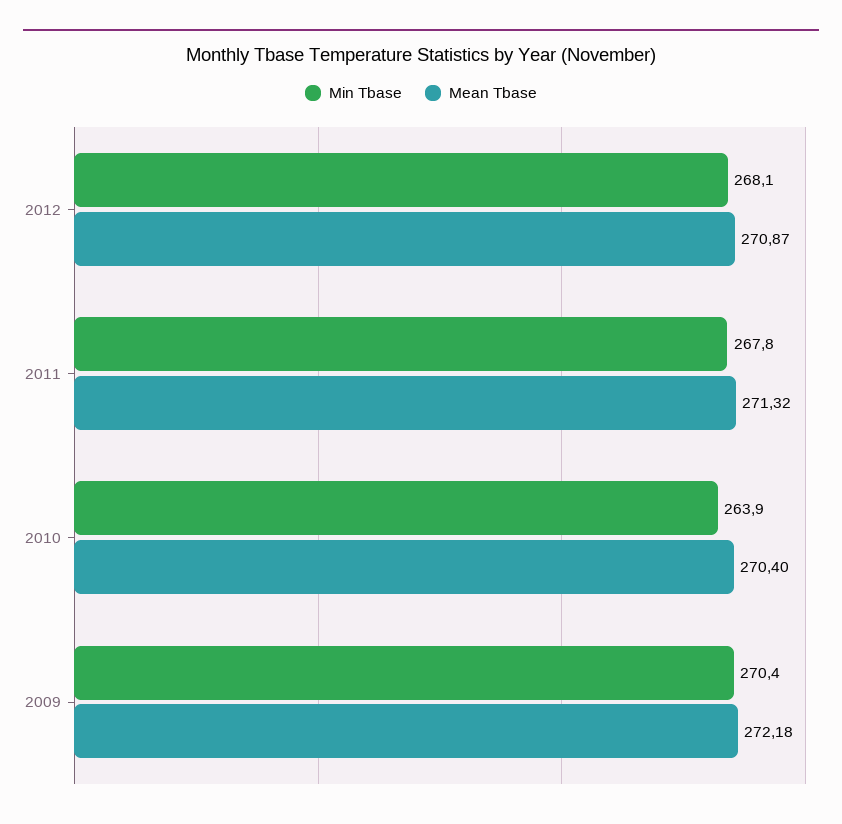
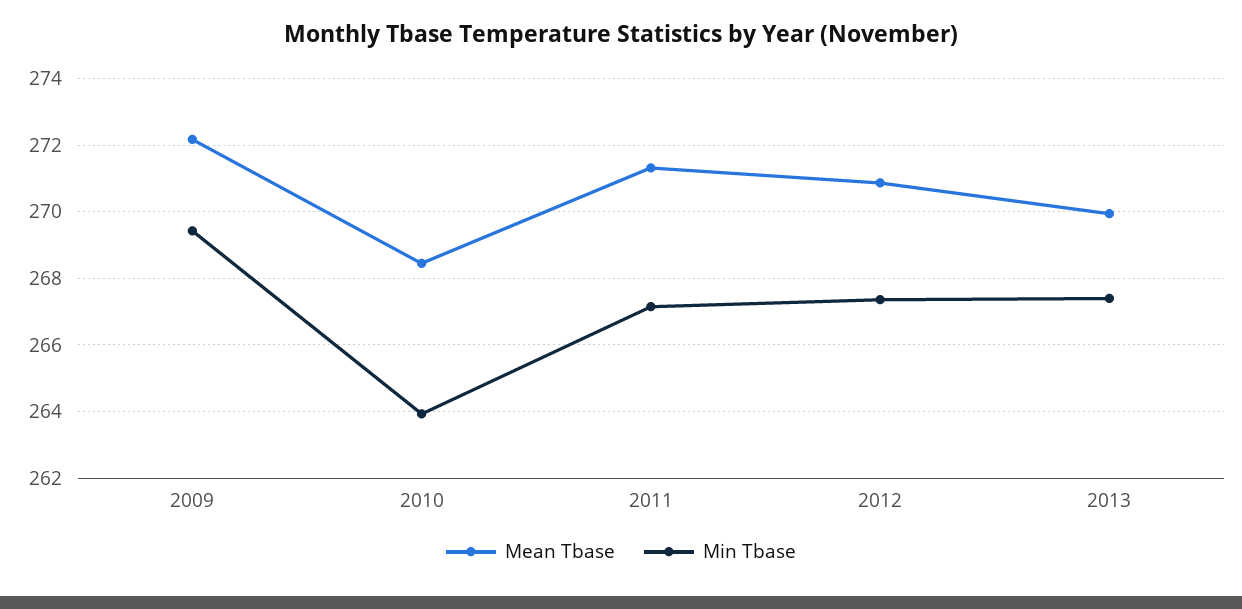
Min Tbase, 2012: 268.1 -> 267.4
Min Tbase, 2011: 267.8 -> 267.2
Mean Tbase, 2010: 270.4 -> 268.4
Min Tbase, 2009: 270.4 -> 269.4
Mean Tbase, 2013: none -> 270
Min Tbase, 2013: none -> 267.4

